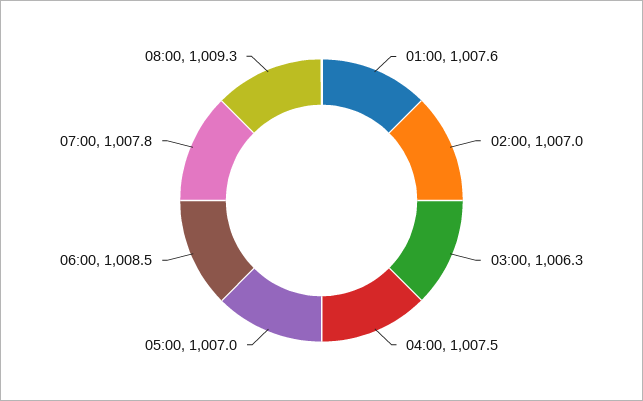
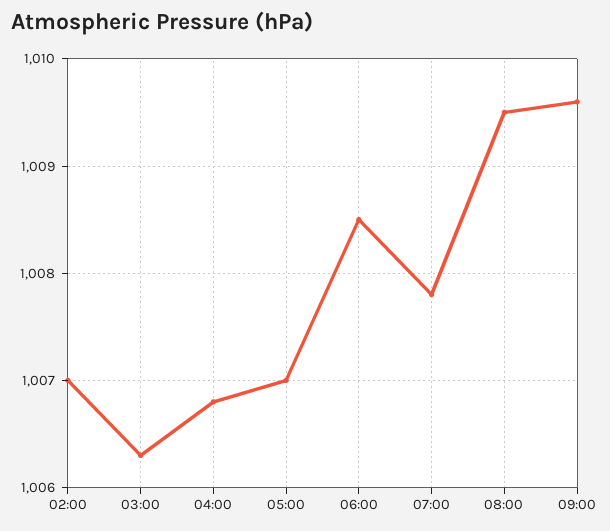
01:00: 1007.6 -> none
04:00: 1007.5 -> 1006.8
08:00: 1009.3 -> 1009.5
09:00: none -> 1009.6

